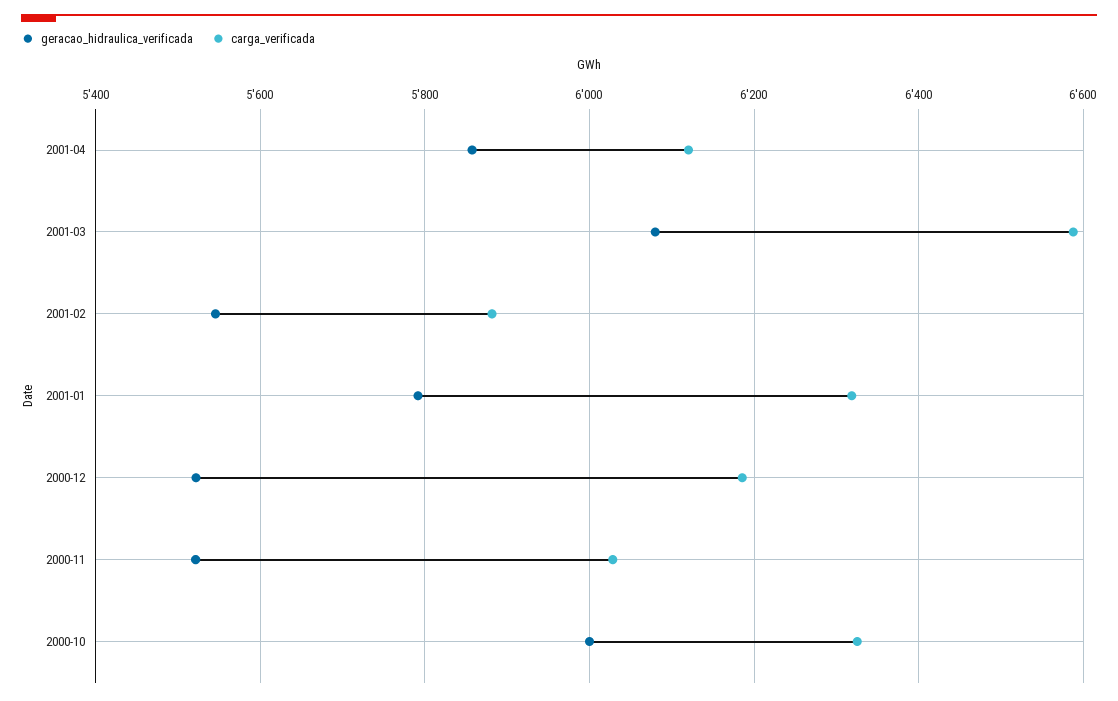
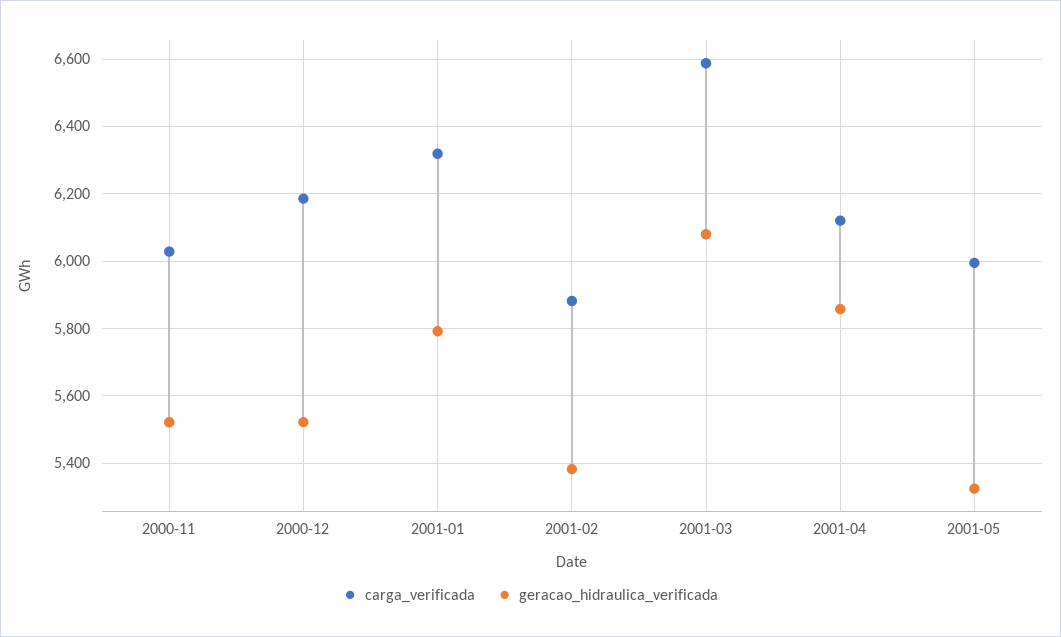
geracao_hidraulica_verificada, 2001-02: 5540 -> 5380
geracao_hidraulica_verificada, 2000-10: 6000 -> none
carga_verificada, 2000-10: 6320 -> none
carga_verificada, 2001-05: none -> 6000
geracao_hidraulica_verificada, 2001-05: none -> 5320

